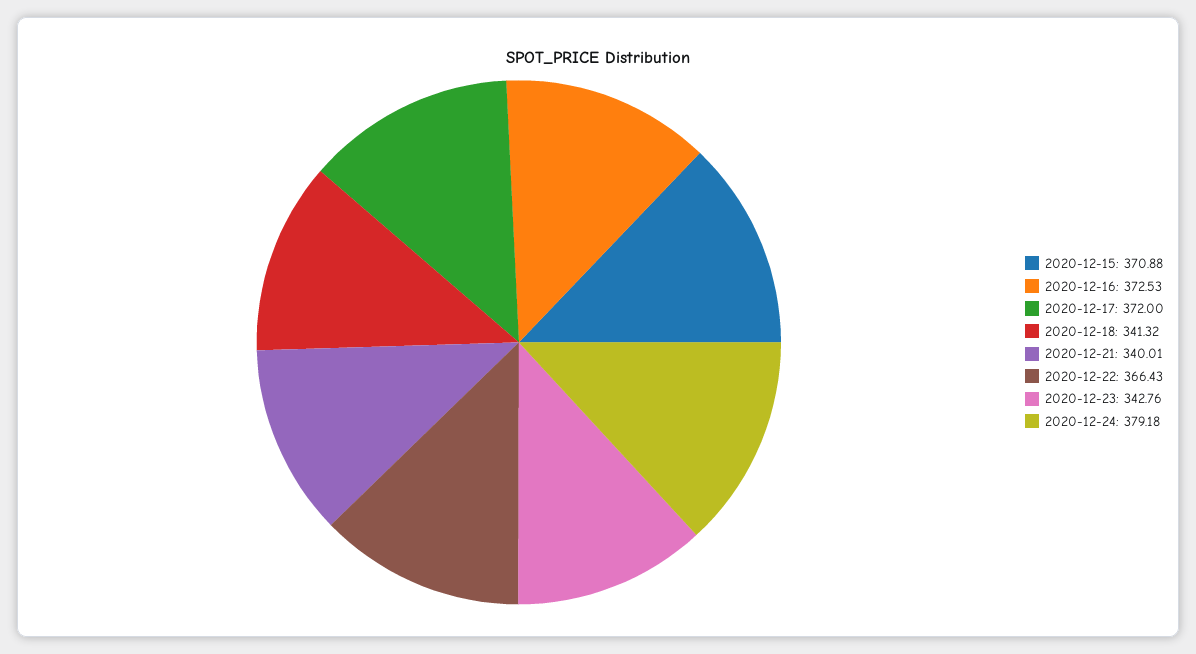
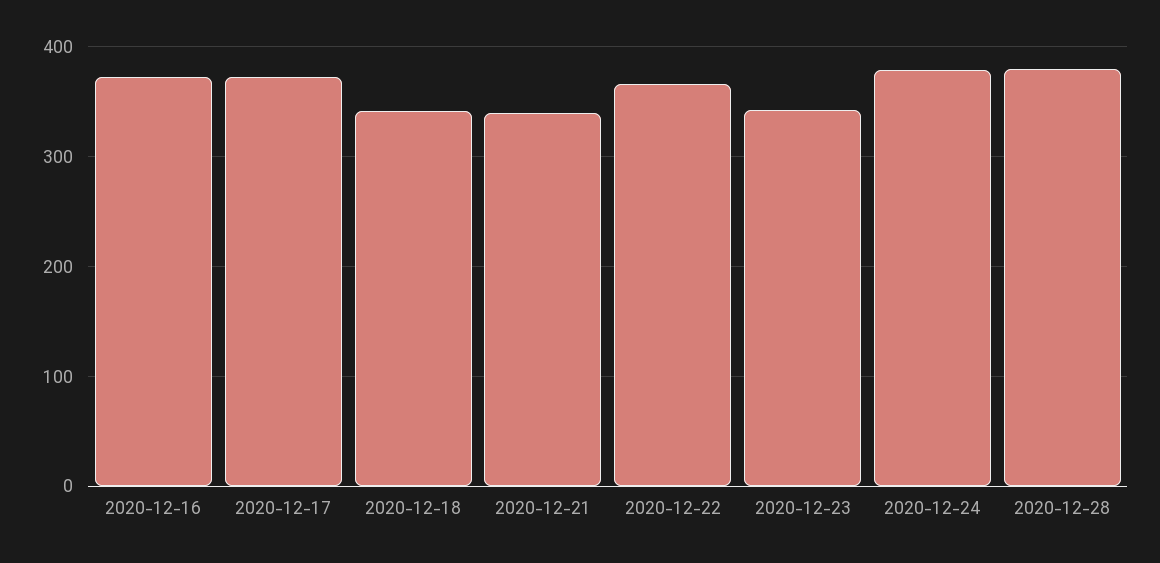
2020-12-15: 370.88 -> none
2020-12-28: none -> 380

